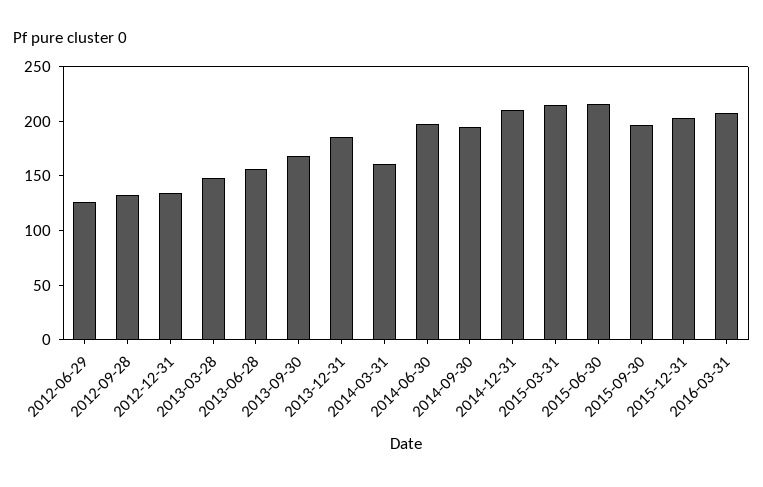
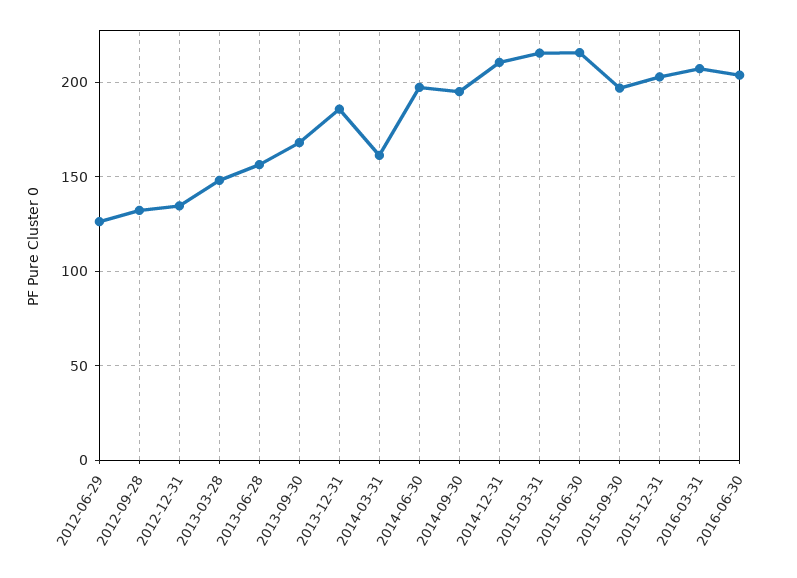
2016-06-30: none -> 205

